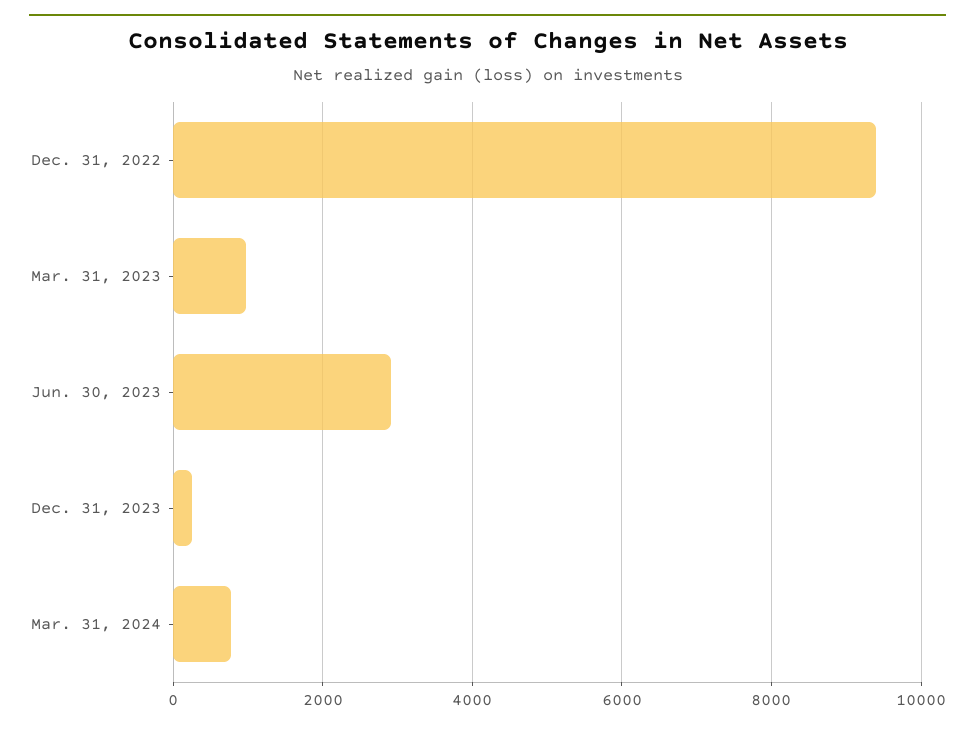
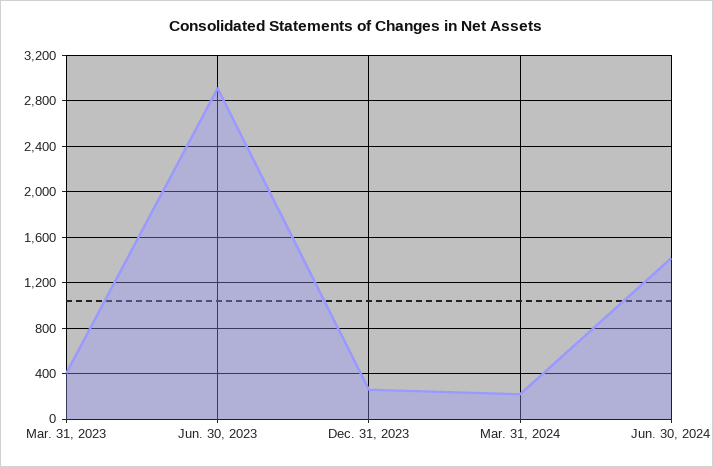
Dec. 31, 2022: 9400 -> none
Mar. 31, 2023: 1000 -> 400
Mar. 31, 2024: 800 -> 200
Jun. 30, 2024: none -> 1400

